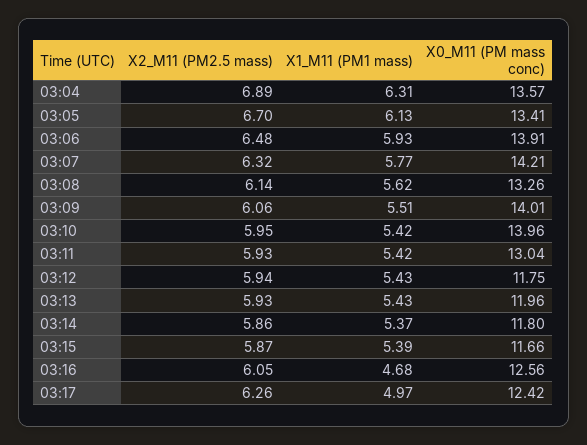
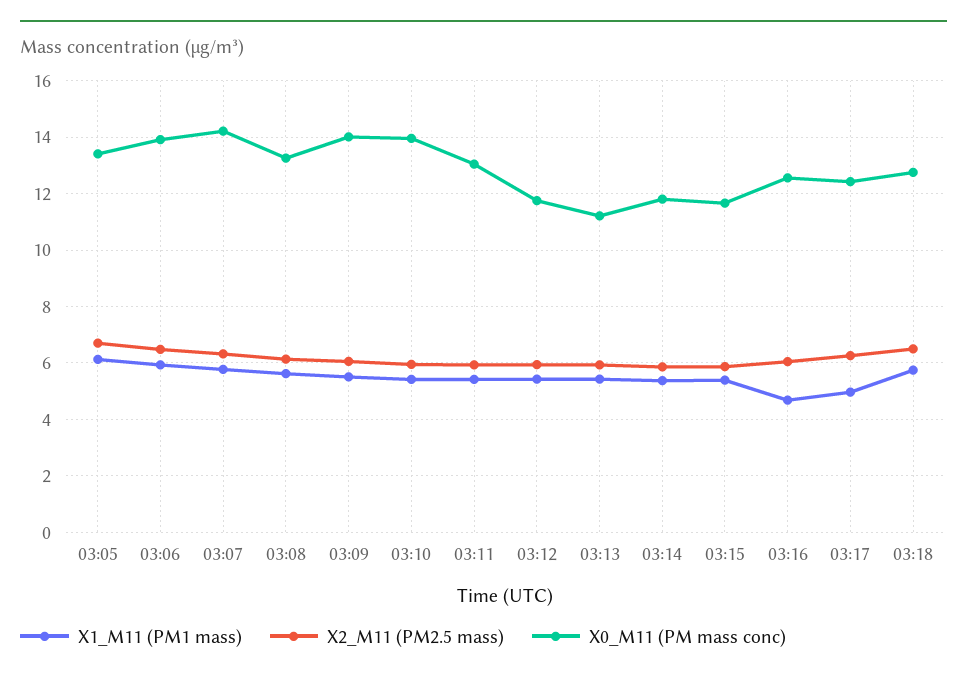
X2_M11 (PM2.5 mass), 03:04: 6.89 -> none
X1_M11 (PM1 mass), 03:04: 6.31 -> none
X0_M11 (PM mass conc), 03:04: 13.57 -> none
X0_M11 (PM mass conc), 03:13: 11.96 -> 11.25
X1_M11 (PM1 mass), 03:18: none -> 5.75
X2_M11 (PM2.5 mass), 03:18: none -> 6.5
X0_M11 (PM mass conc), 03:18: none -> 12.75

